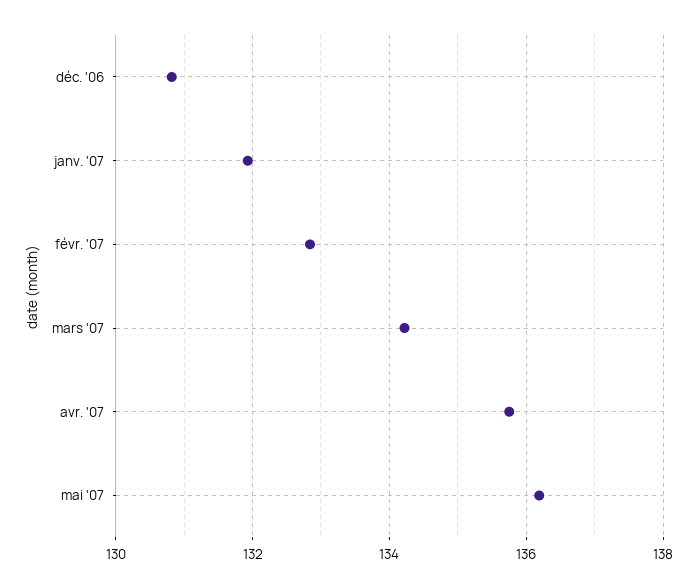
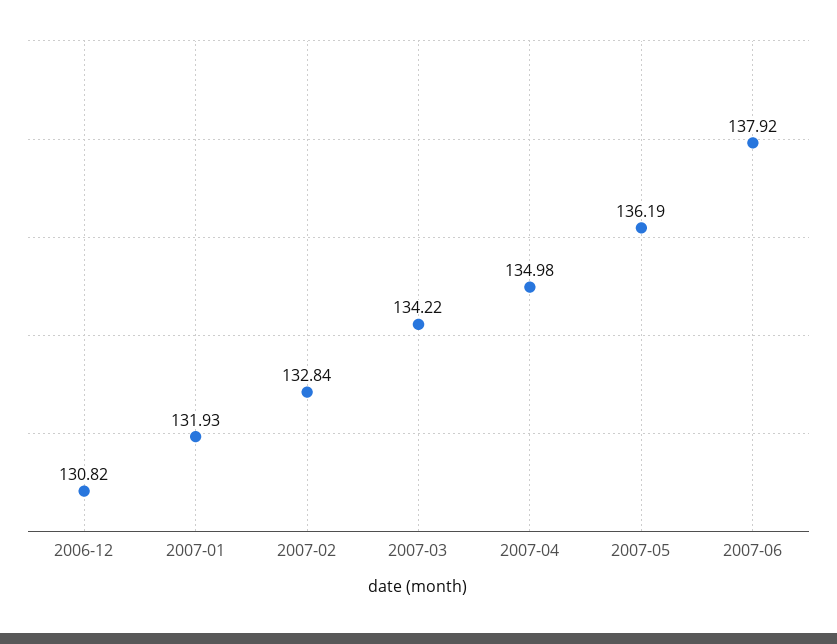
avr. '07: 135.8 -> 134.98
2007-06: none -> 137.92

